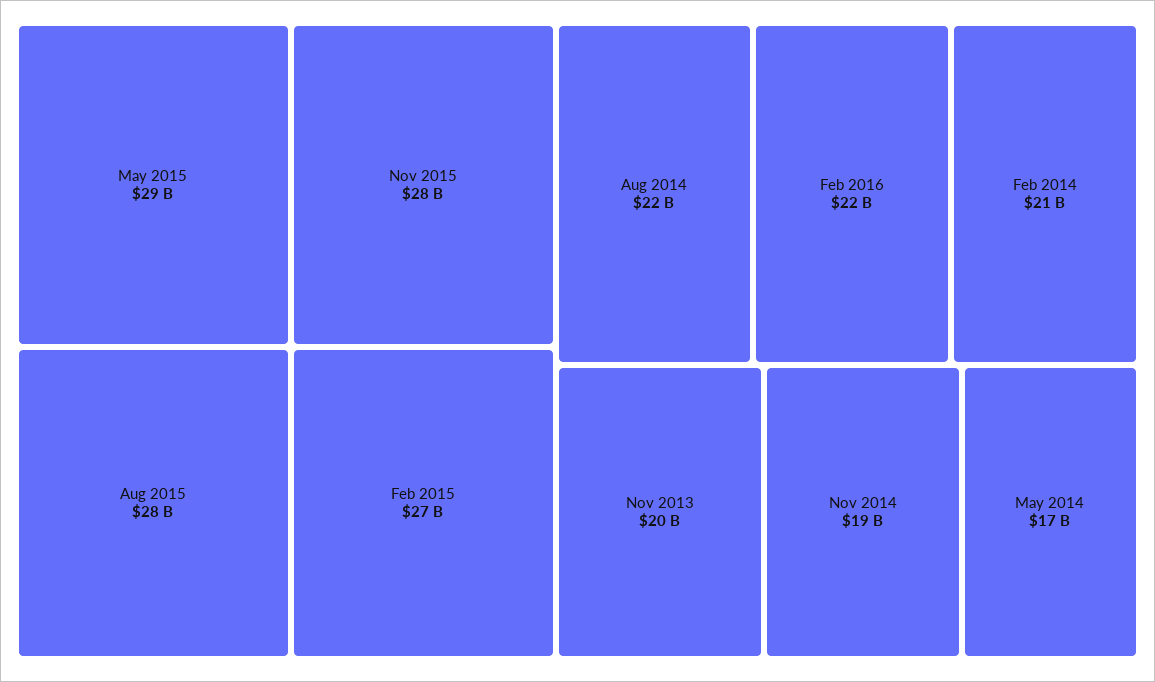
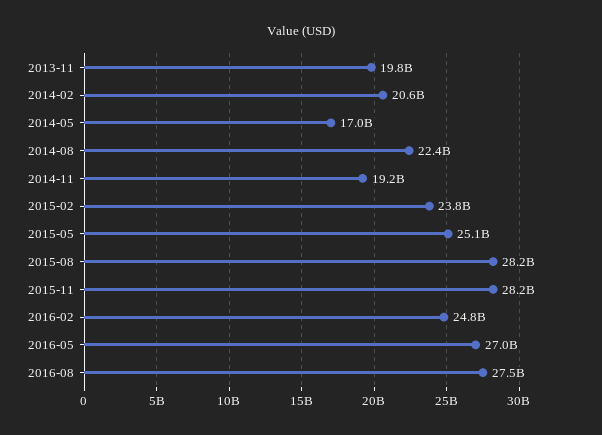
May 2015: 29000000000 -> 25100000000
Feb 2015: 27000000000 -> 23800000000
Feb 2016: 22000000000 -> 24800000000
2016-05: none -> 27000000000
2016-08: none -> 27500000000

